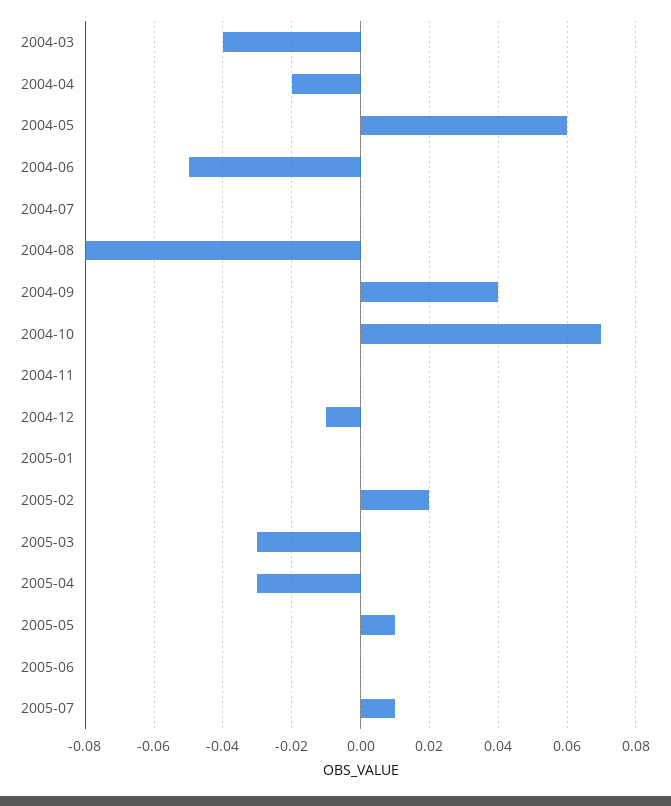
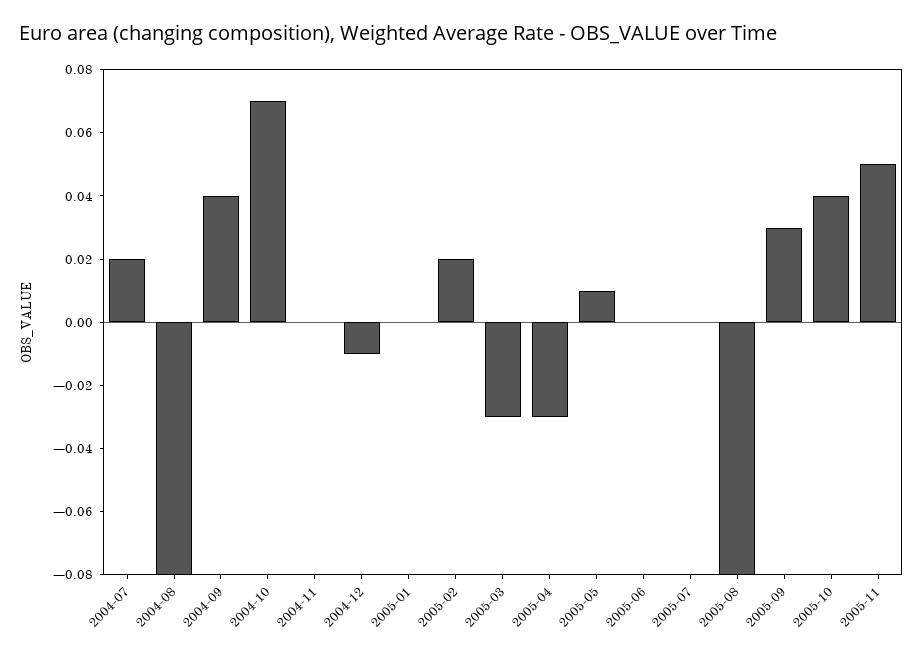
2004-03: -0.04 -> none
2004-04: -0.02 -> none
2004-05: 0.06 -> none
2004-06: -0.05 -> none
2004-07: 0 -> 0.02
2005-07: 0.01 -> 0
2005-08: none -> -0.08
2005-09: none -> 0.03
2005-10: none -> 0.04
2005-11: none -> 0.05

